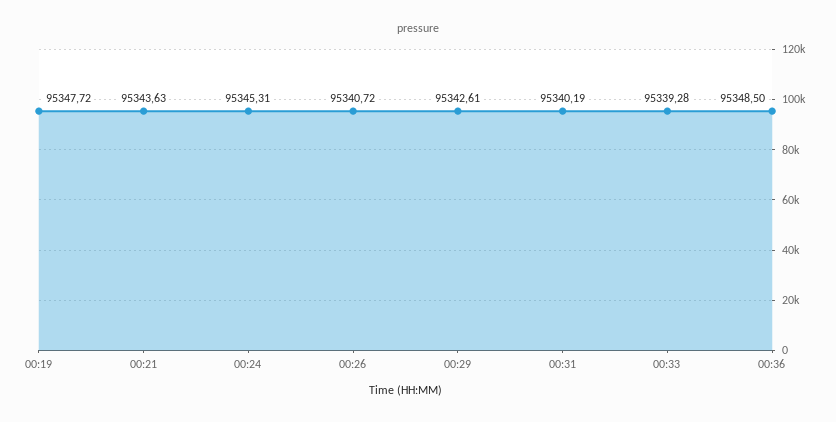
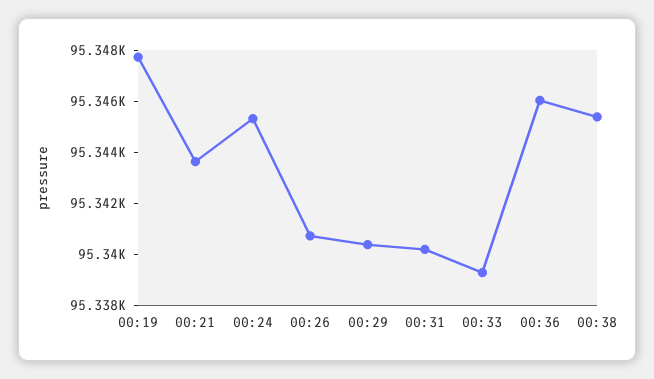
00:29: 95342.61 -> 95340.5
00:36: 95348.5 -> 95346
00:38: none -> 95345.5

